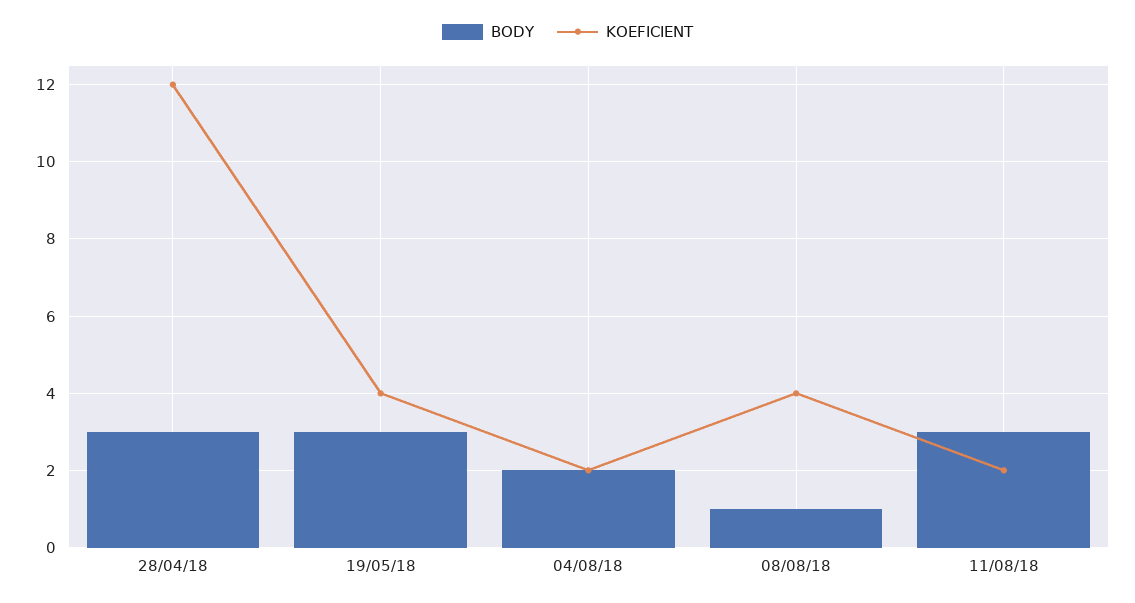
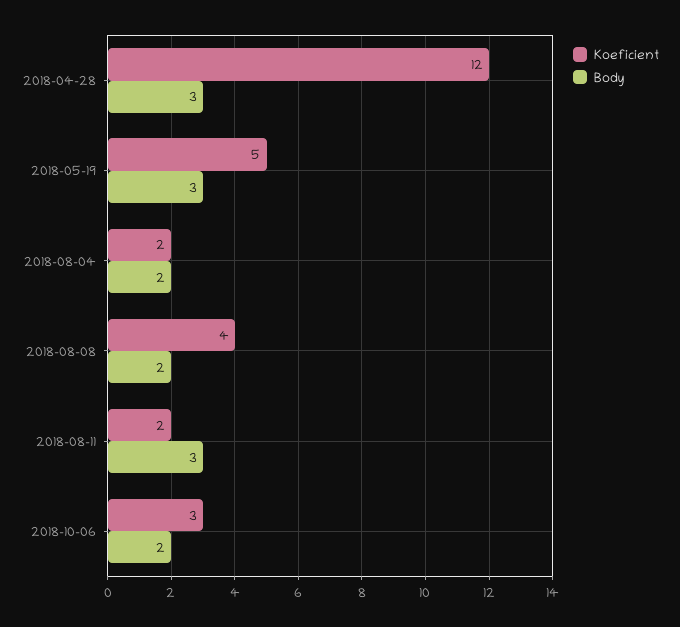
KOEFICIENT, 19/05/18: 4 -> 5
BODY, 08/08/18: 1 -> 2
KOEFICIENT, 2018-10-06: none -> 3
BODY, 2018-10-06: none -> 2

